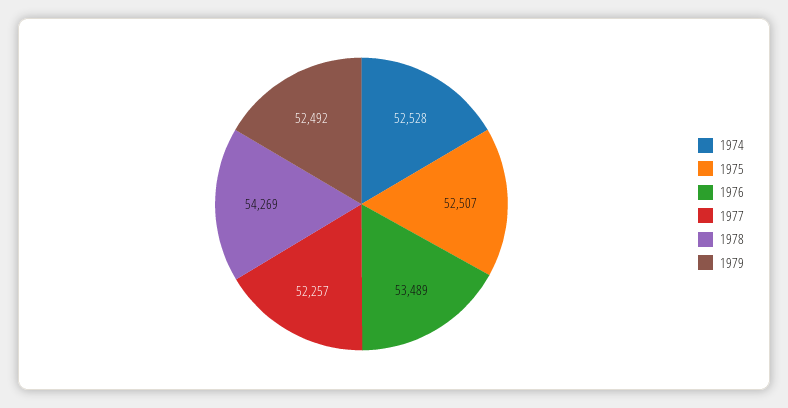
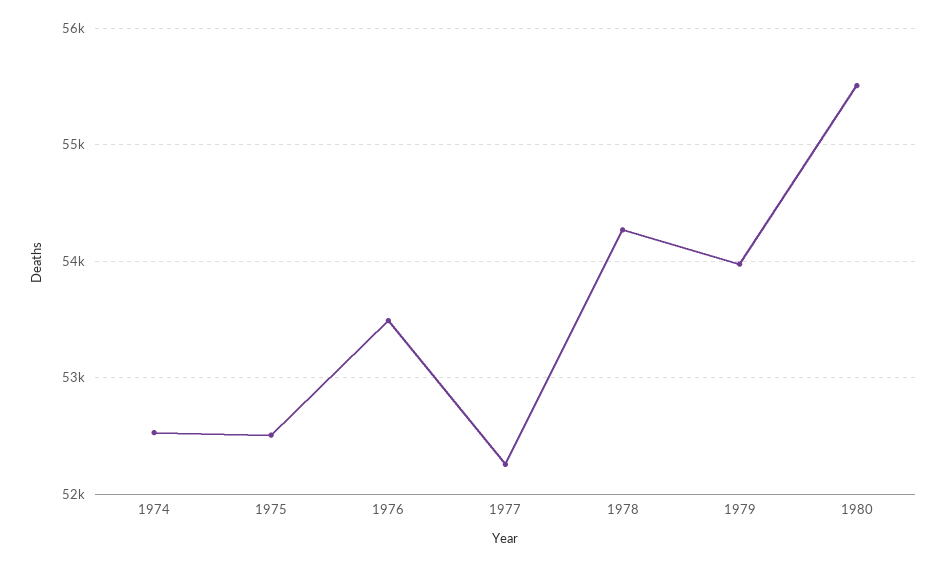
1979: 52492 -> 54000
1980: none -> 55500

